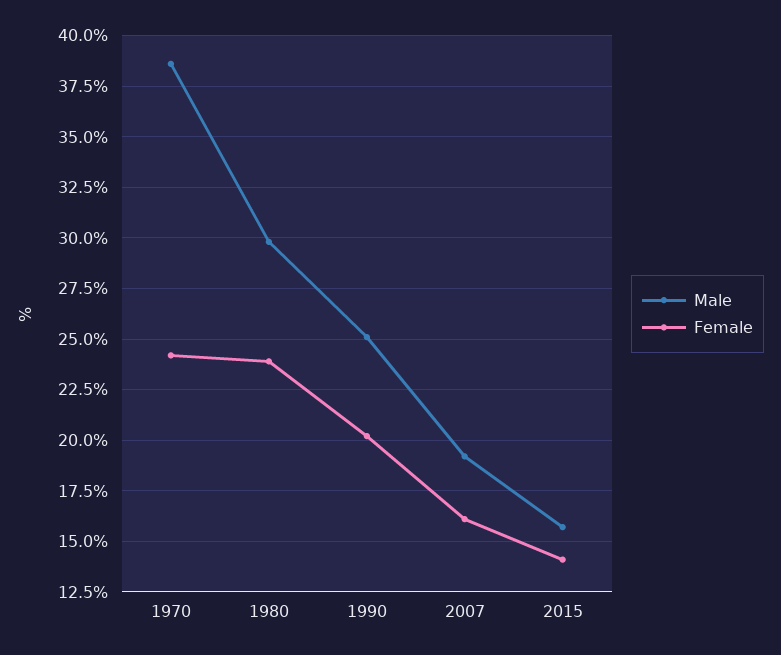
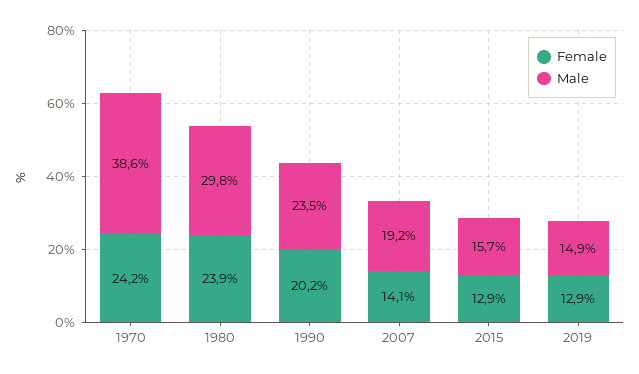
Male, 1990: 25 -> 23.5
Female, 2007: 16 -> 14.1
Female, 2015: 14 -> 12.9
Female, 2019: none -> 12.9
Male, 2019: none -> 14.9

